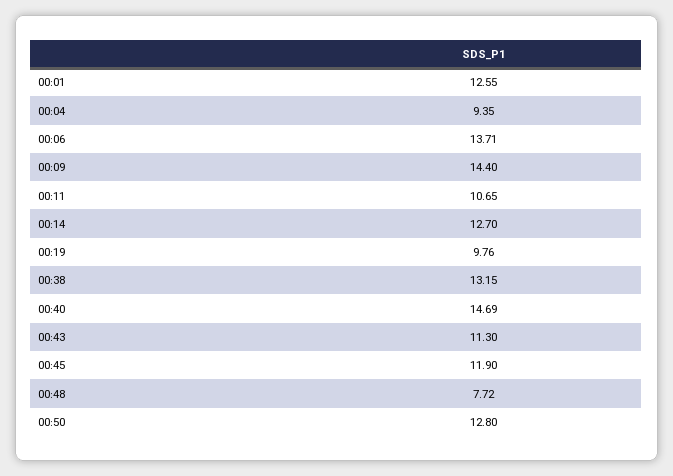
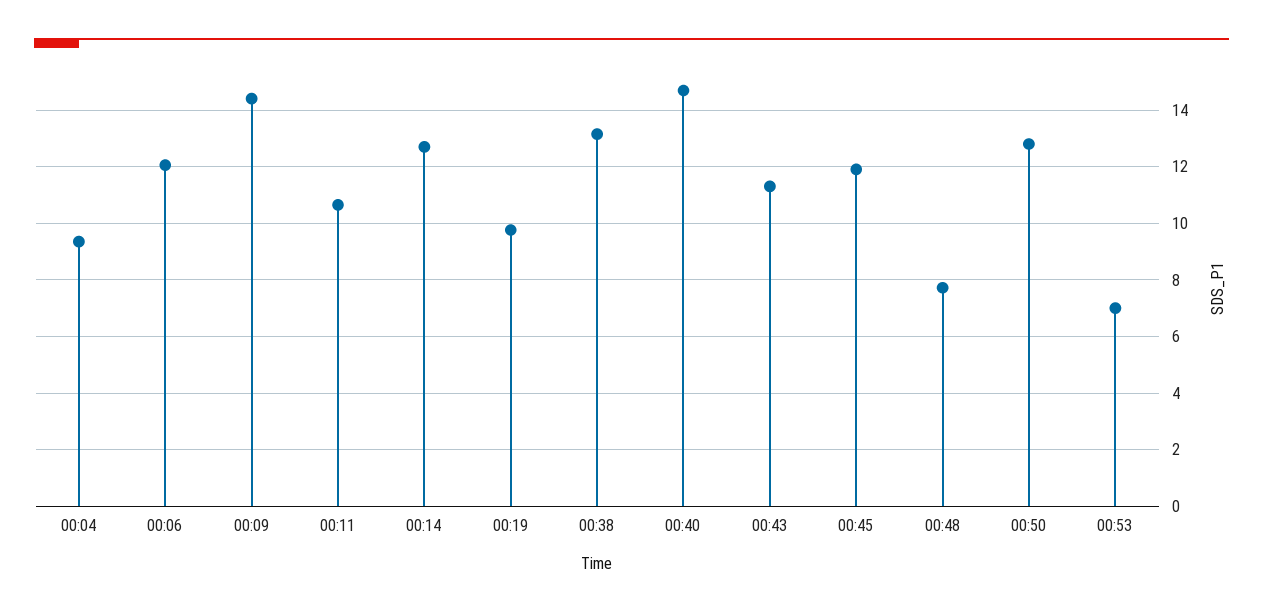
00:01: 12.55 -> none
00:06: 13.71 -> 12
00:53: none -> 7

